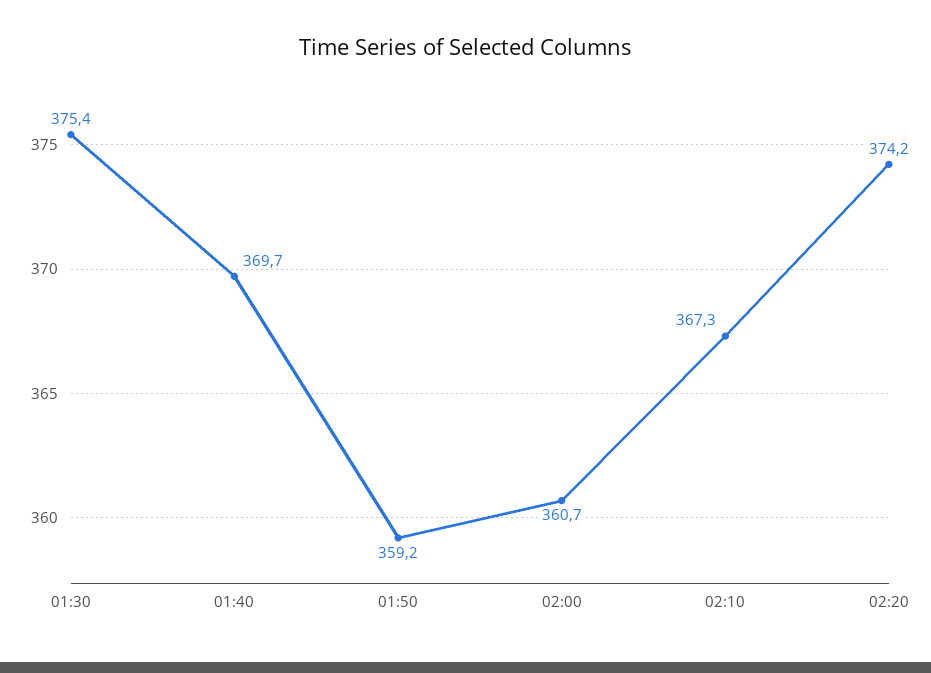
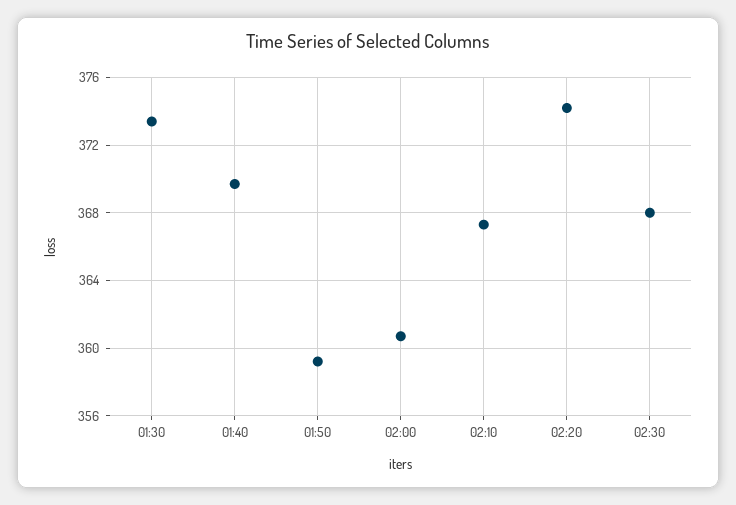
01:30: 375.4 -> 373.5
02:30: none -> 368

